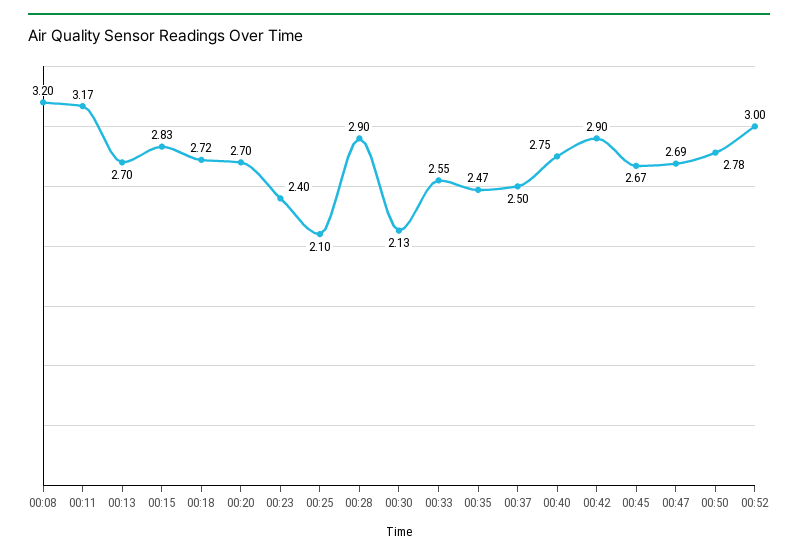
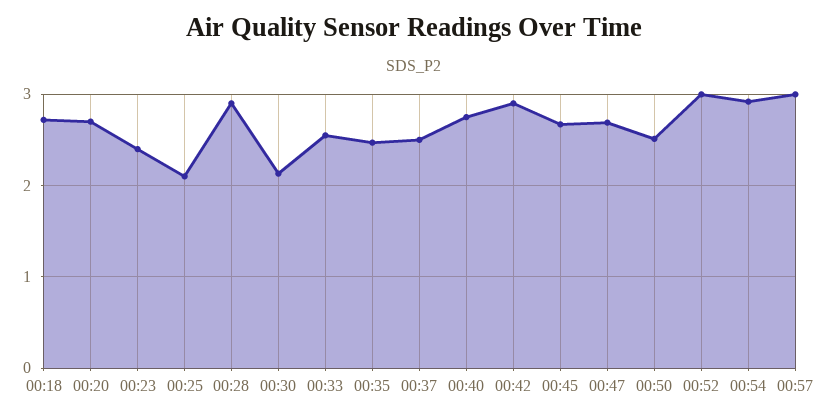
00:08: 3.2 -> none
00:11: 3.17 -> none
00:13: 2.7 -> none
00:15: 2.83 -> none
00:50: 2.78 -> 2.5
00:54: none -> 2.9
00:57: none -> 3

